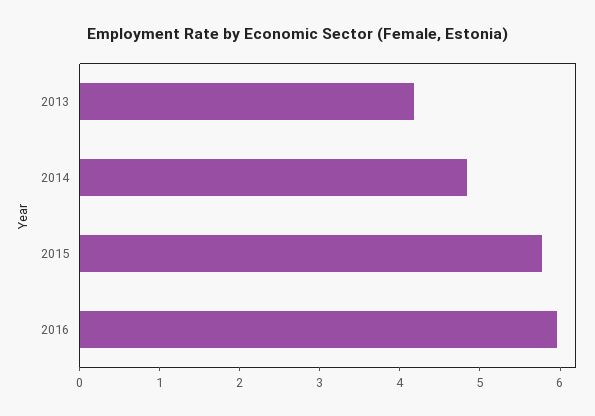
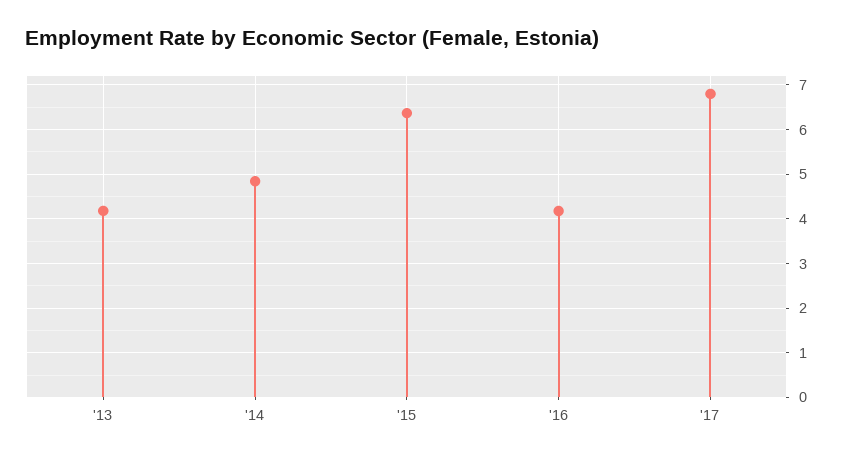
2015: 5.8 -> 6.4
2016: 6 -> 4.2
'17: none -> 6.8

